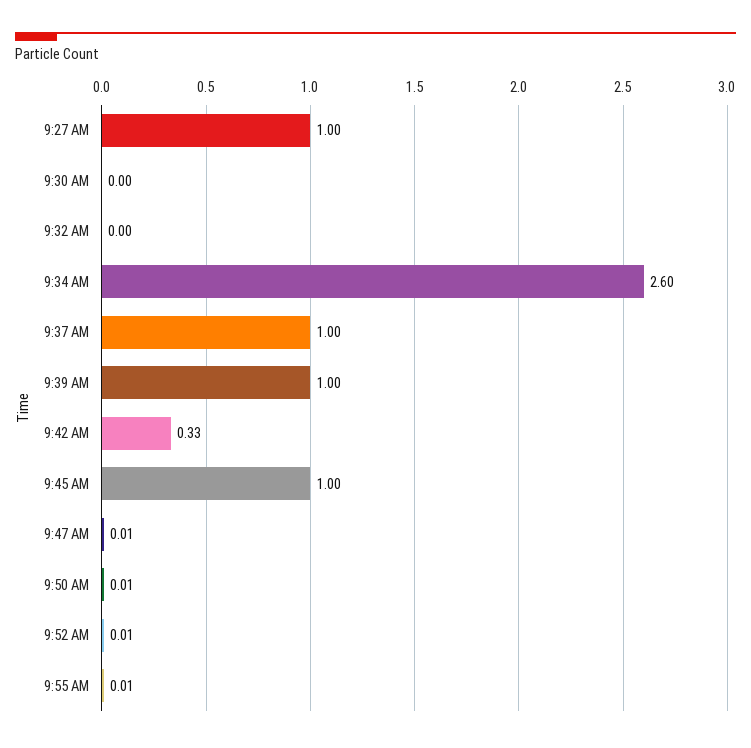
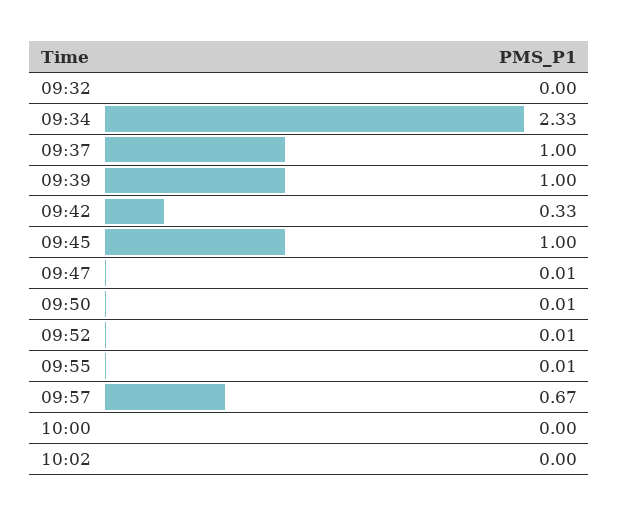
9:27 AM: 1 -> none
9:30 AM: 0 -> none
9:34 AM: 2.6 -> 2.33
09:57: none -> 0.67
10:00: none -> 0
10:02: none -> 0

